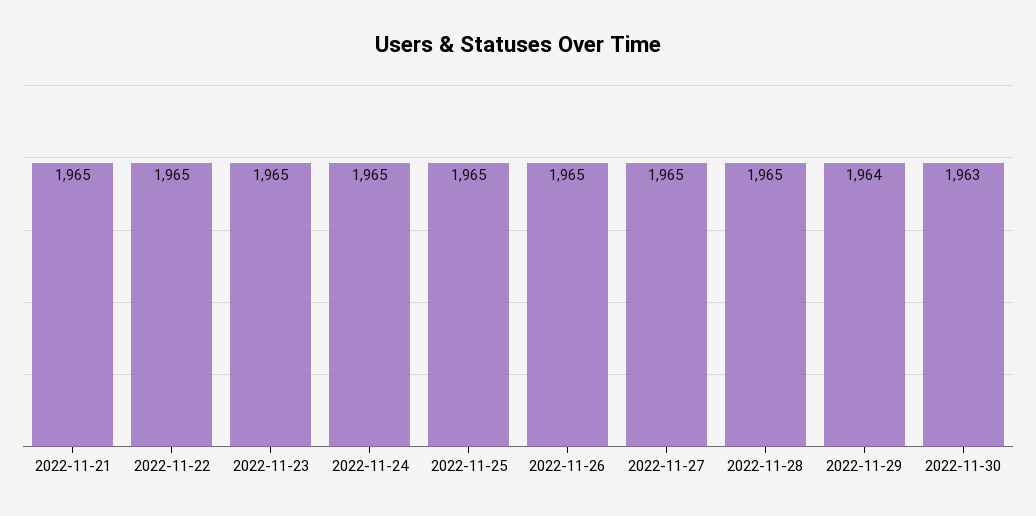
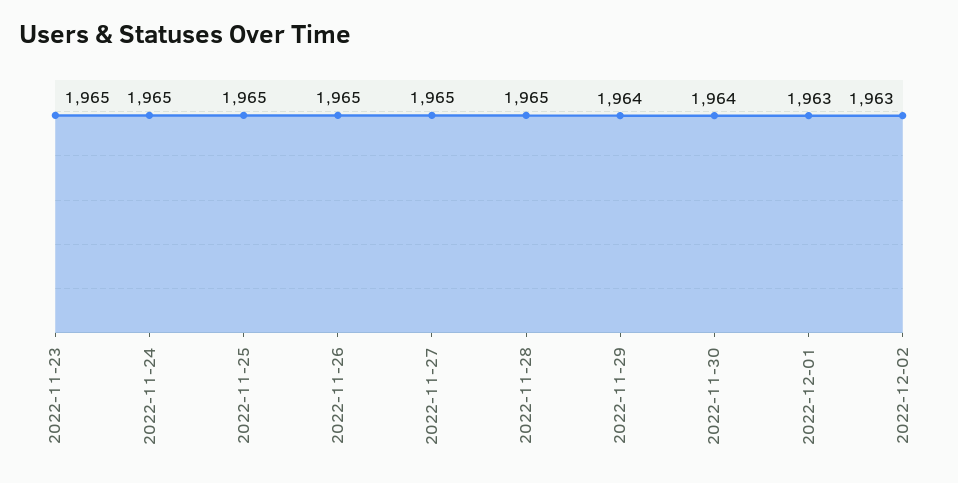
2022-11-21: 1965 -> none
2022-11-22: 1965 -> none
2022-11-30: 1963 -> 1964
2022-12-01: none -> 1963
2022-12-02: none -> 1963

